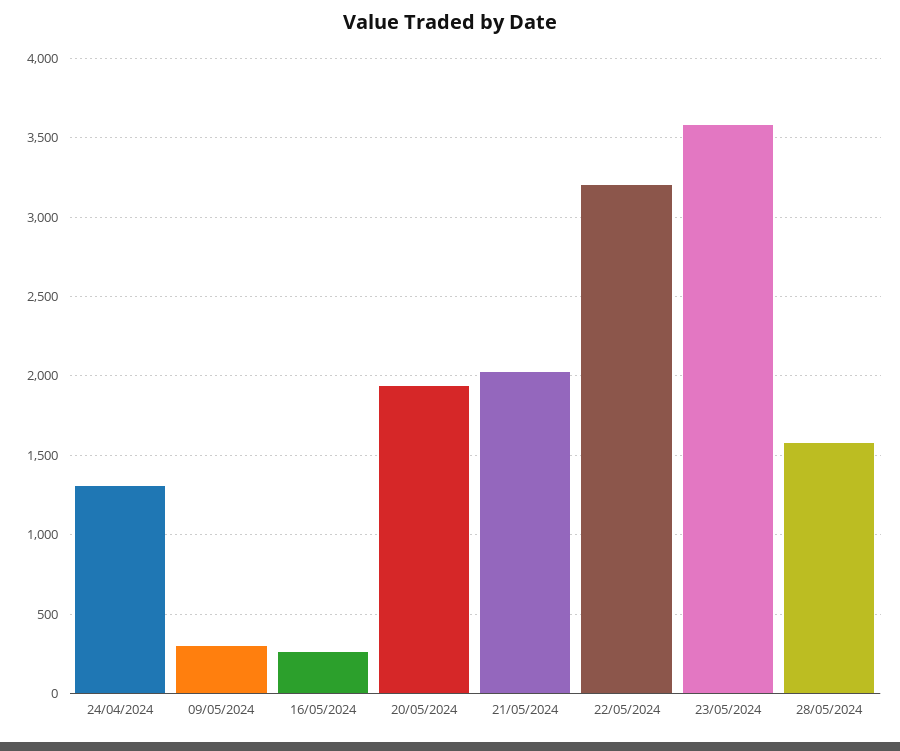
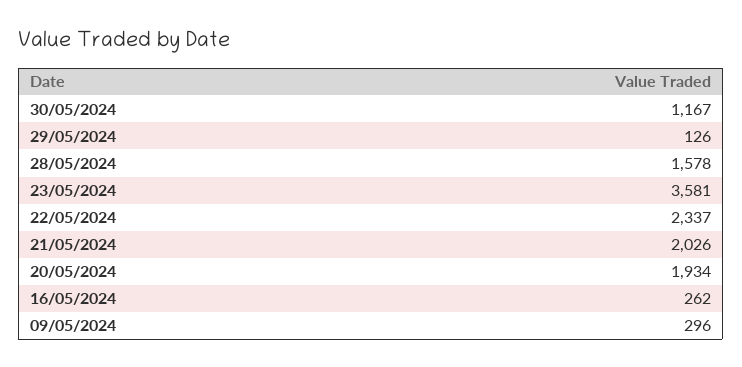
24/04/2024: 1300 -> none
22/05/2024: 3200 -> 2337
30/05/2024: none -> 1167
29/05/2024: none -> 126

